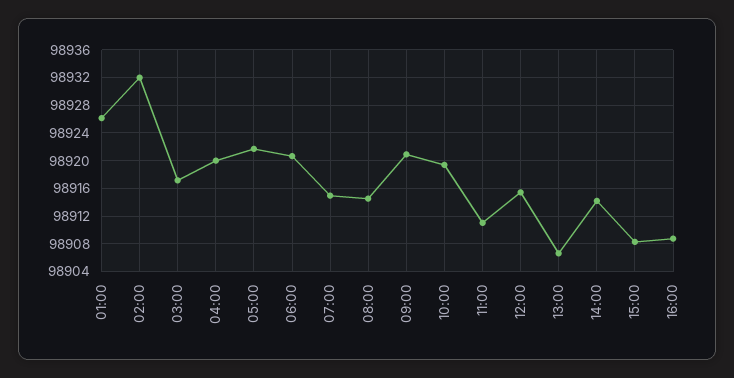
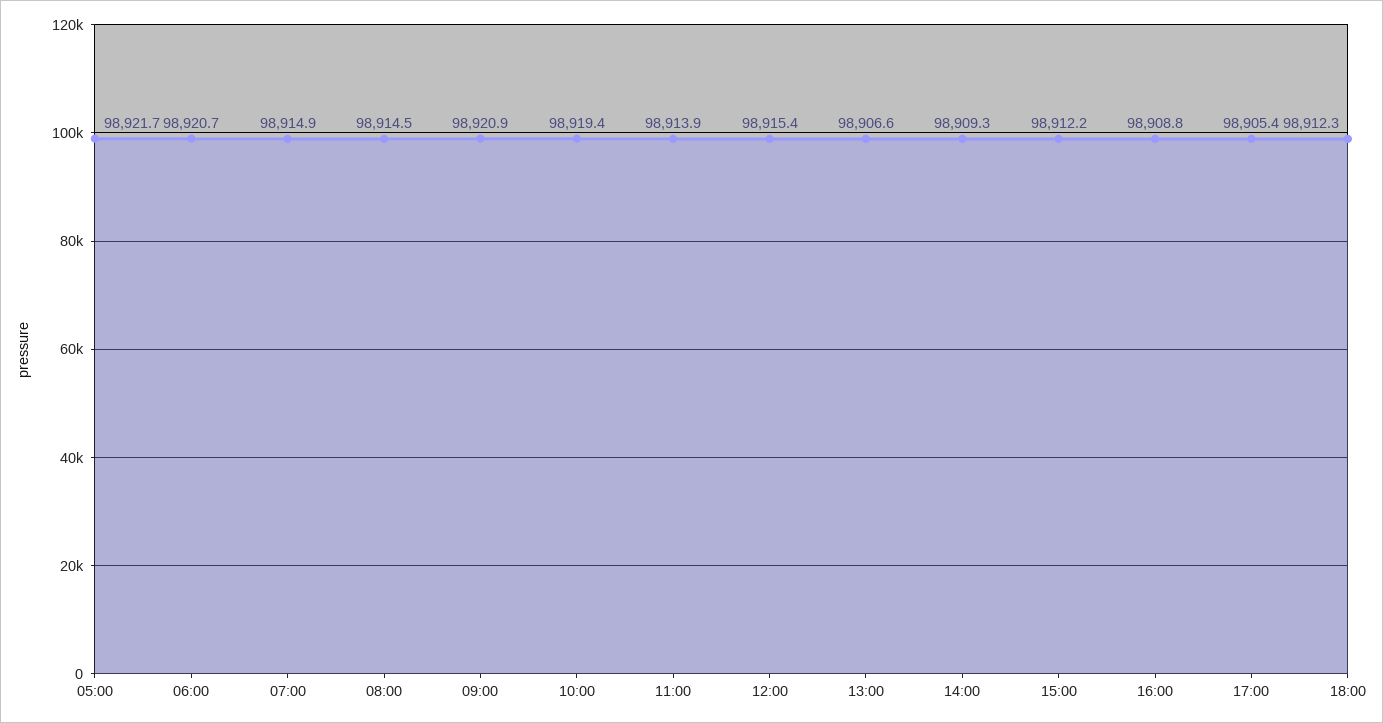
01:00: 98926 -> none
02:00: 98932 -> none
03:00: 98917 -> none
04:00: 98920 -> none
11:00: 98911 -> 98913.9
14:00: 98914 -> 98909.3
15:00: 98908 -> 98912.2
17:00: none -> 98905.4
18:00: none -> 98912.3

